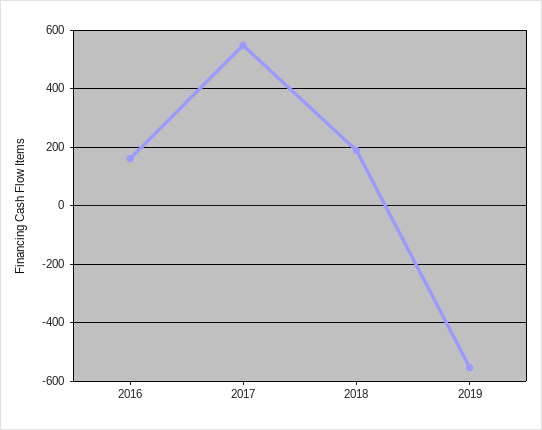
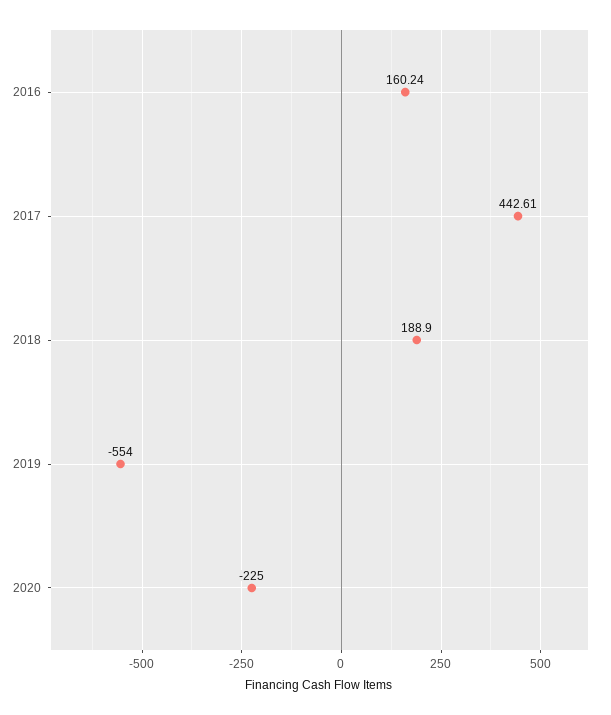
2017: 550 -> 442.61
2020: none -> -225

